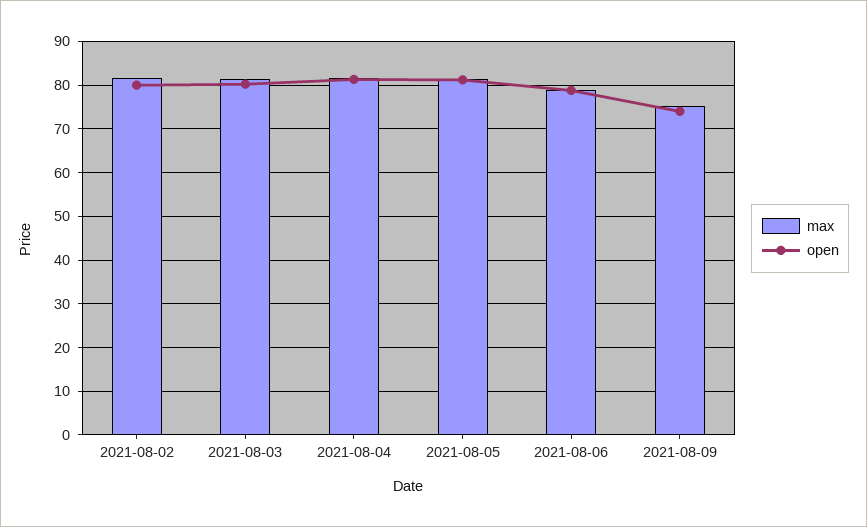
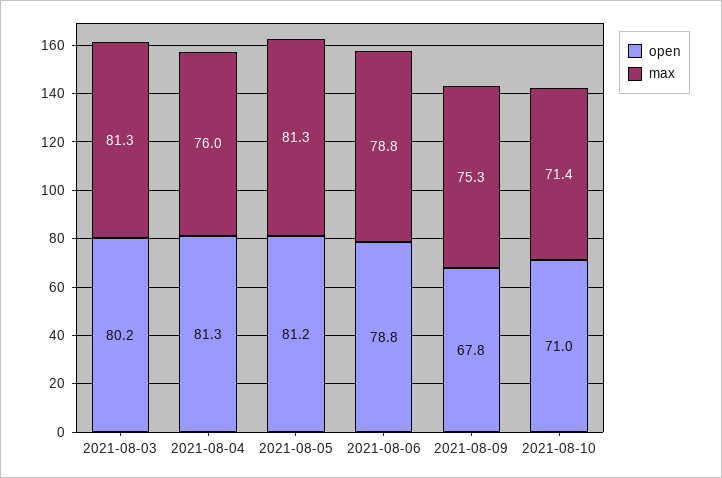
max, 2021-08-02: 82 -> none
open, 2021-08-02: 80 -> none
max, 2021-08-04: 82 -> 76
open, 2021-08-09: 74 -> 67.8
open, 2021-08-10: none -> 71
max, 2021-08-10: none -> 71.4

